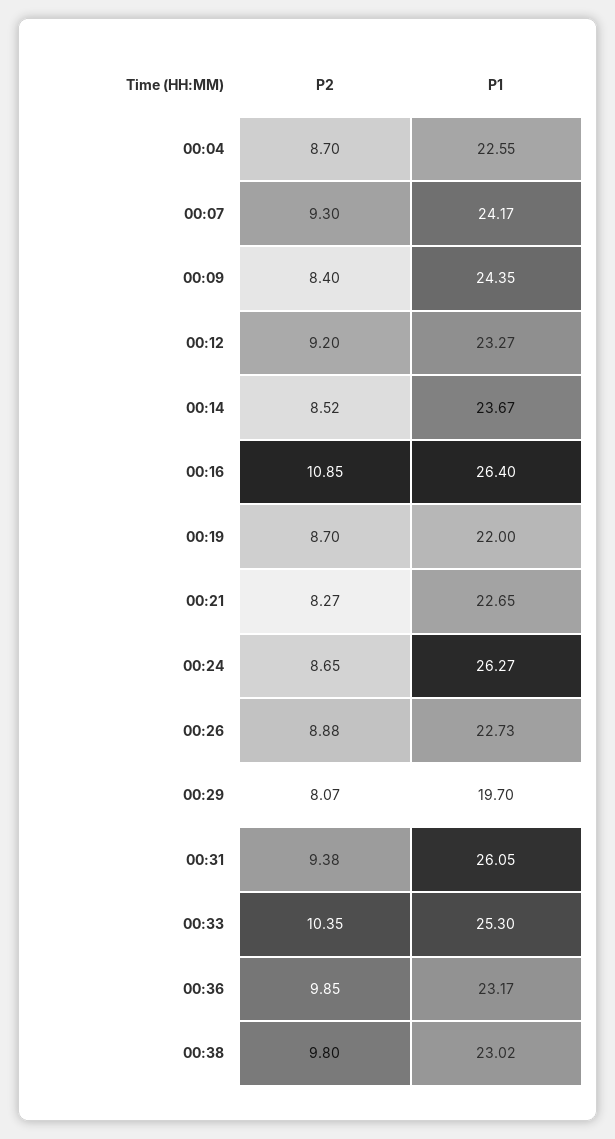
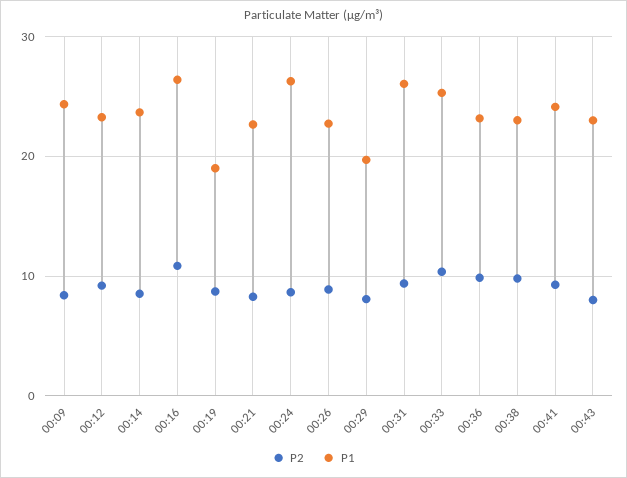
P2, 00:04: 8.7 -> none
P1, 00:04: 22.55 -> none
P2, 00:07: 9.3 -> none
P1, 00:07: 24.17 -> none
P1, 00:19: 22 -> 19
P2, 00:41: none -> 9
P1, 00:41: none -> 24
P2, 00:43: none -> 8
P1, 00:43: none -> 23

